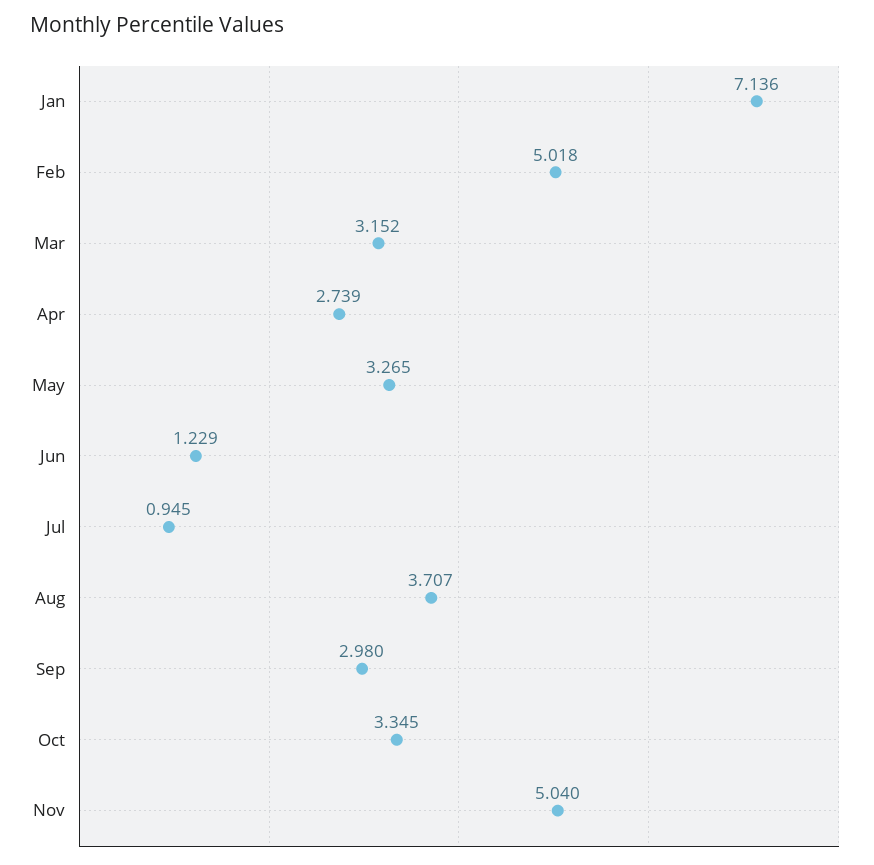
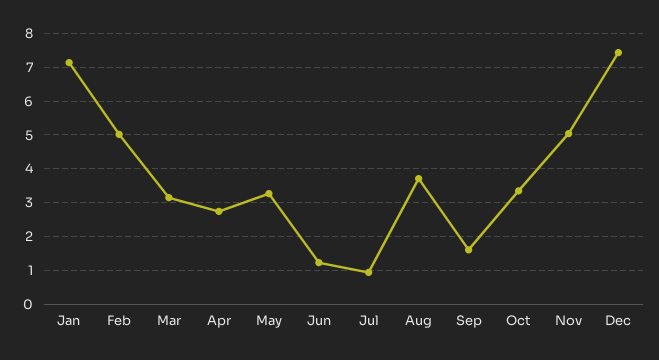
Sep: 2.98 -> 1.6
Dec: none -> 7.4

